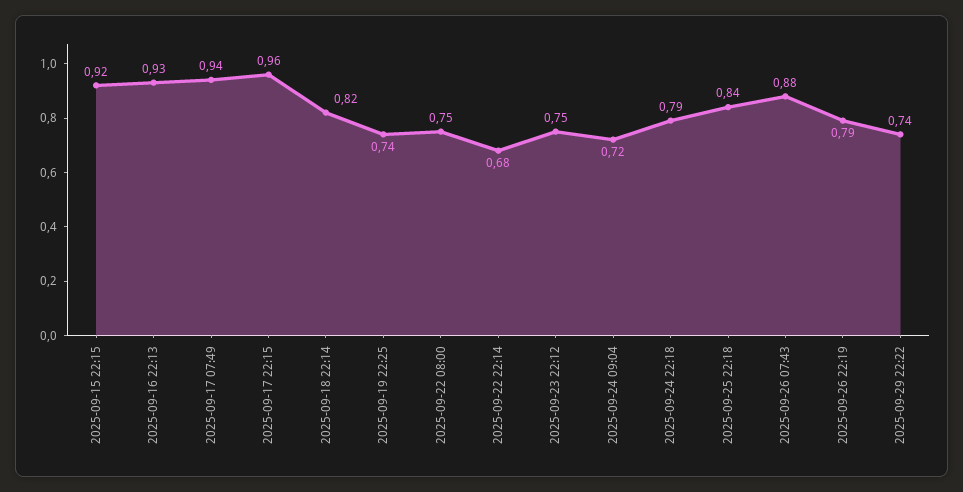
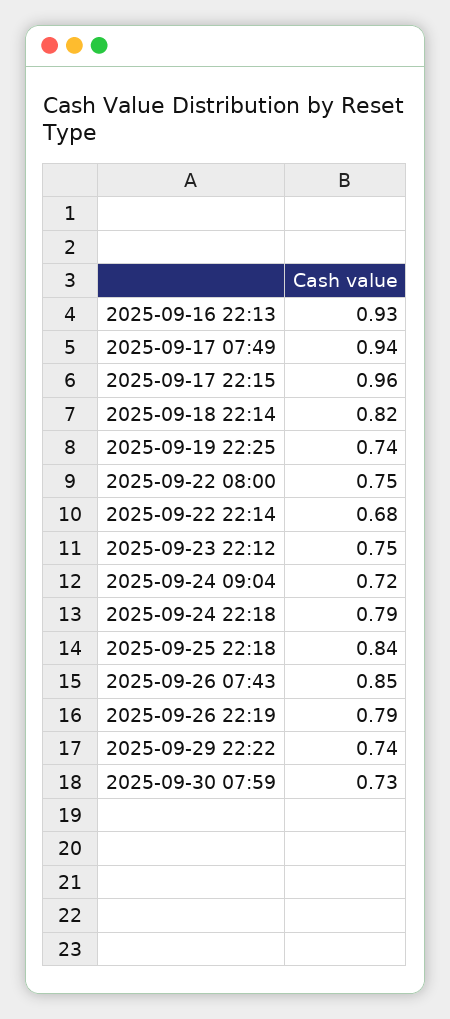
2025-09-15 22:15: 0.92 -> none
2025-09-26 07:43: 0.88 -> 0.85
2025-09-30 07:59: none -> 0.73

